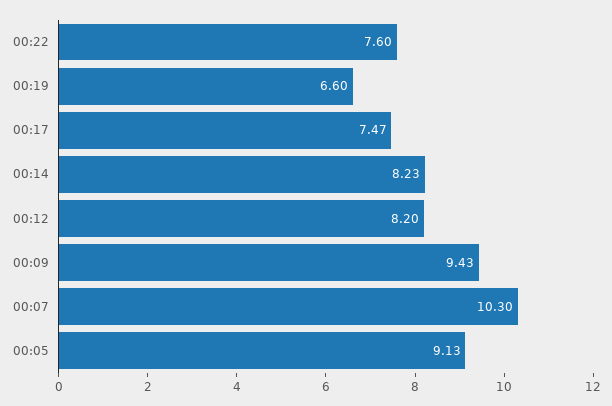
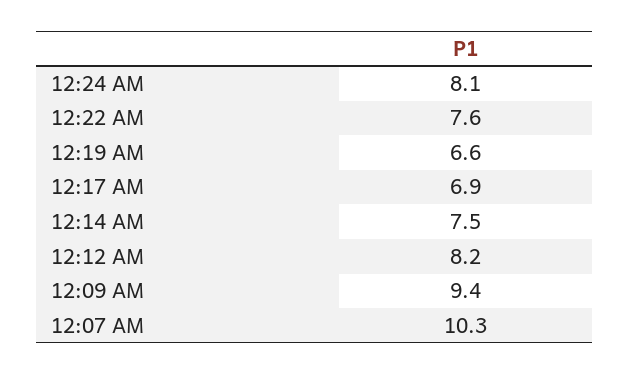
00:17: 7.47 -> 6.9
00:14: 8.23 -> 7.5
00:05: 9.13 -> none
12:24 AM: none -> 8.1

